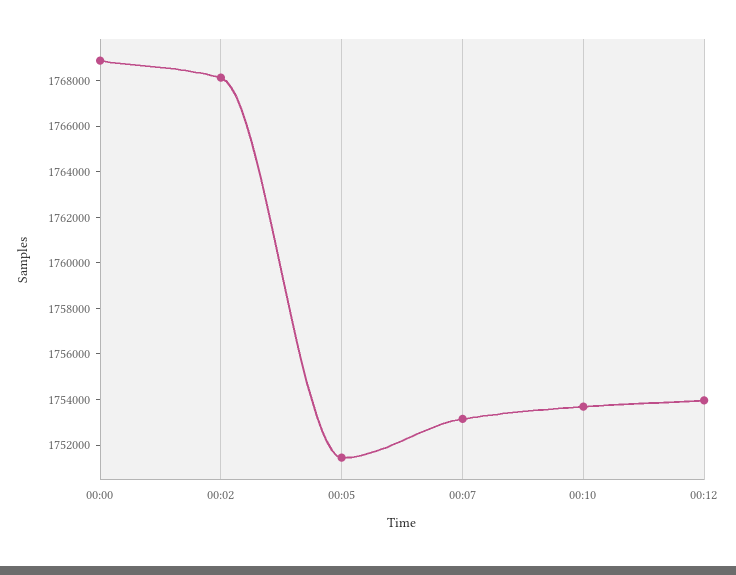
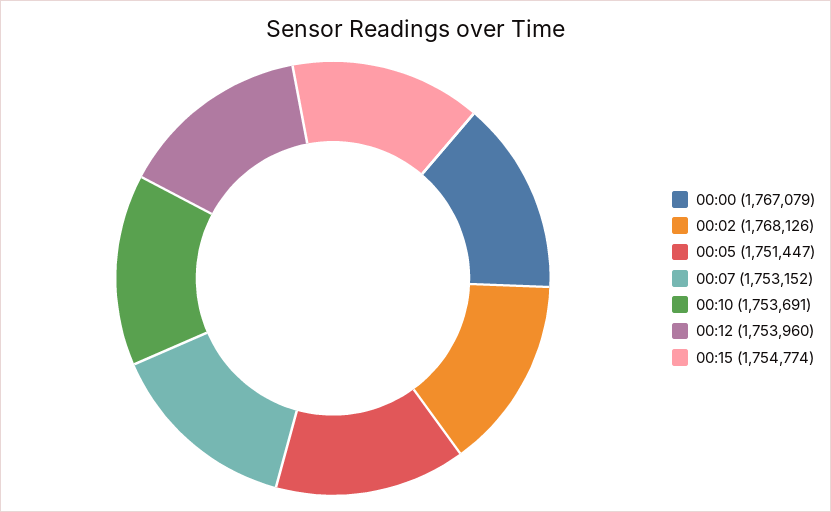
00:00: 1769000 -> 1767079
00:15: none -> 1754774

